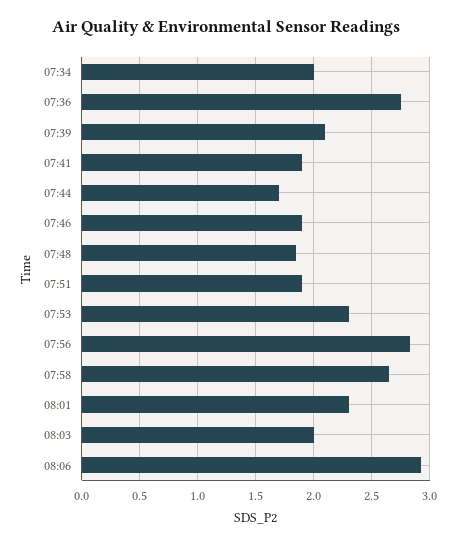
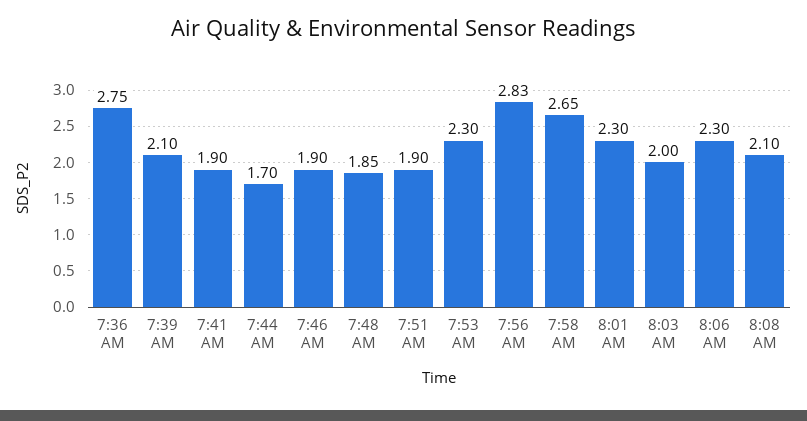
07:34: 2 -> none
08:06: 2.9 -> 2.3
8:08 AM: none -> 2.1

